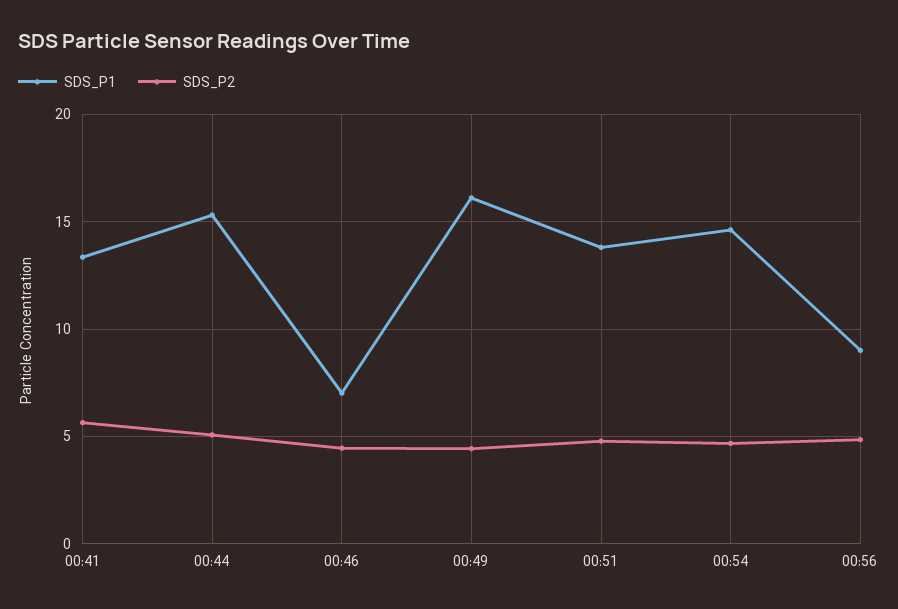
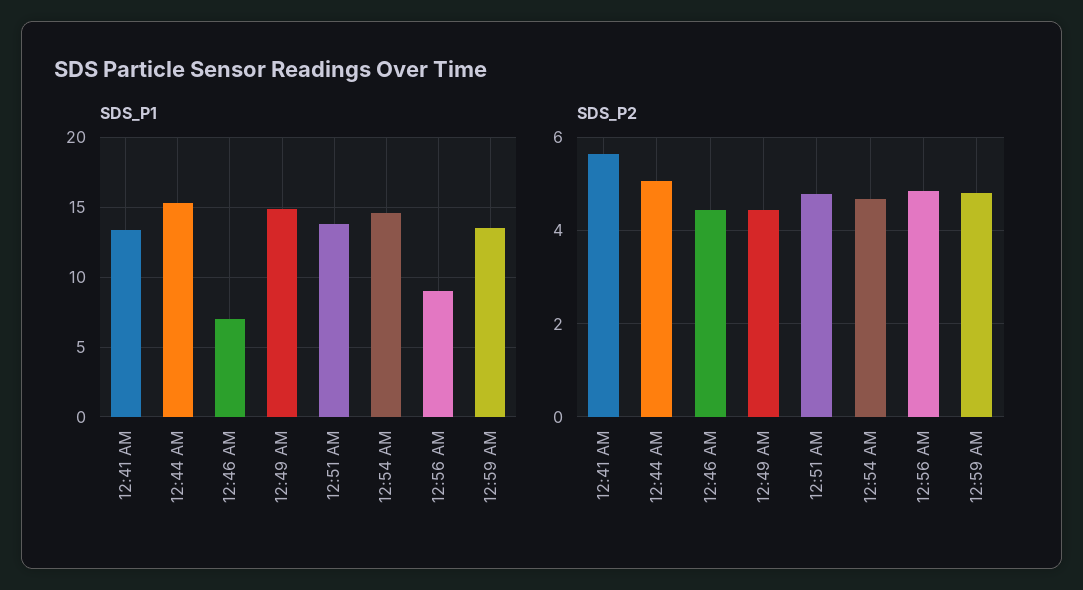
SDS_P1, 00:49: 16 -> 15
SDS_P1, 12:59 AM: none -> 13.5
SDS_P2, 12:59 AM: none -> 4.8

